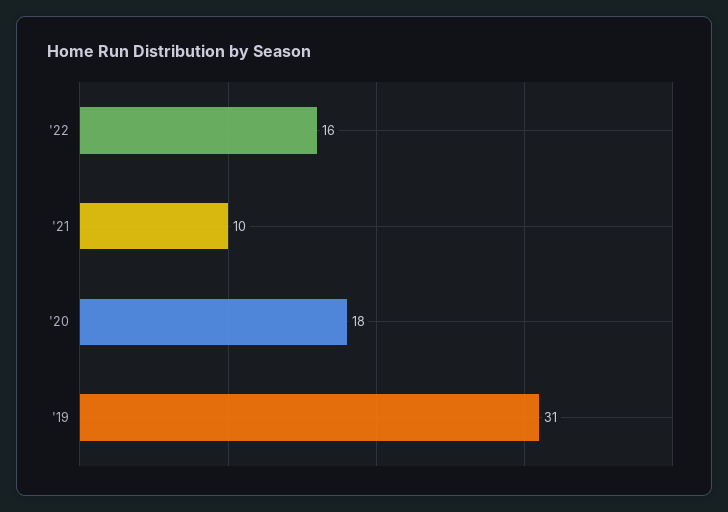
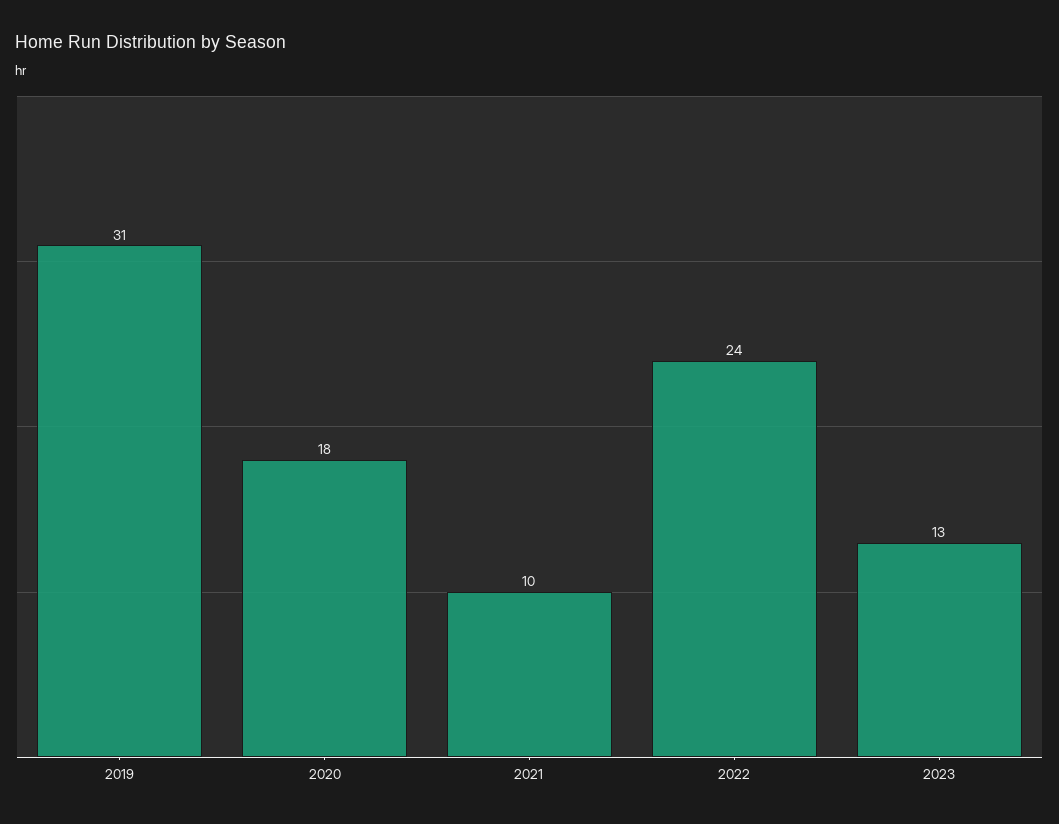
'22: 16 -> 24
2023: none -> 13

